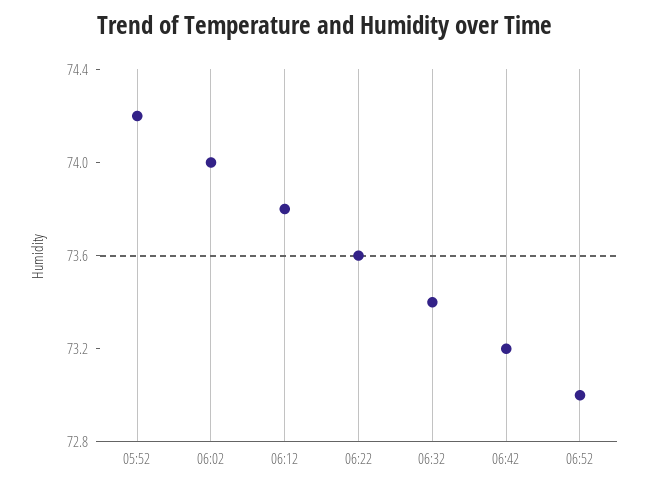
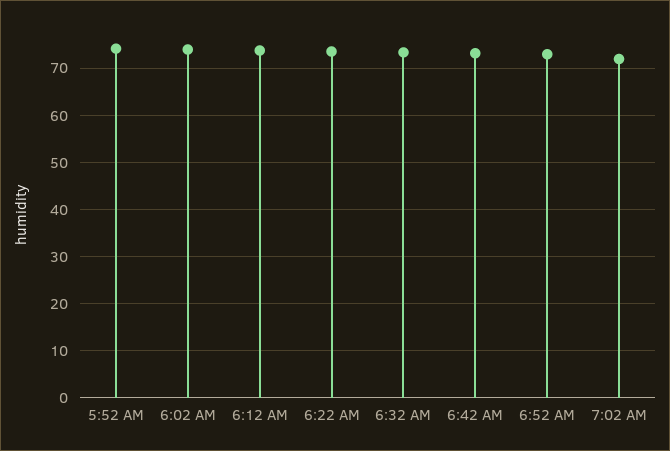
7:02 AM: none -> 72

